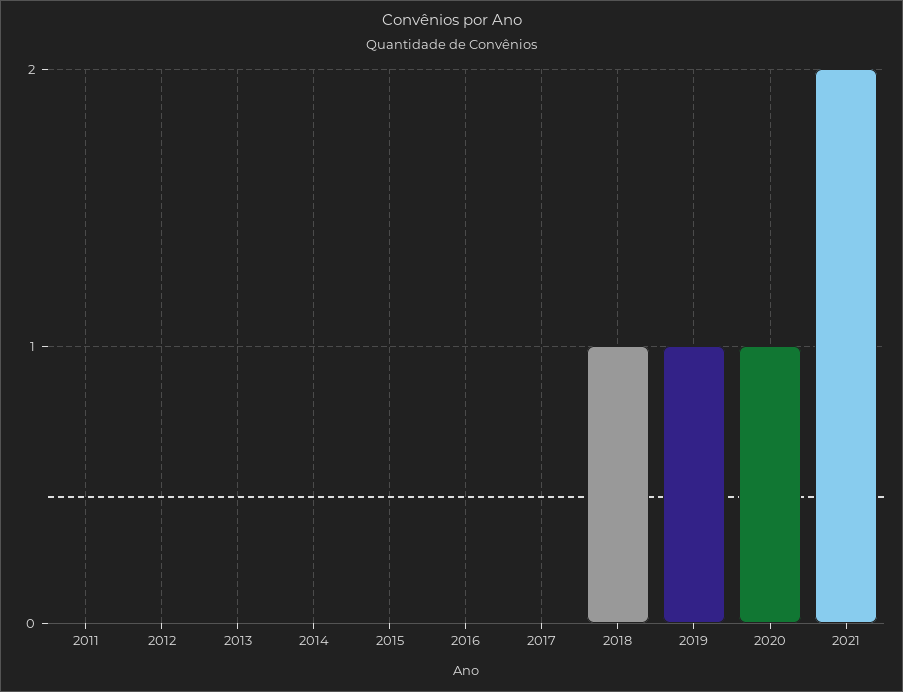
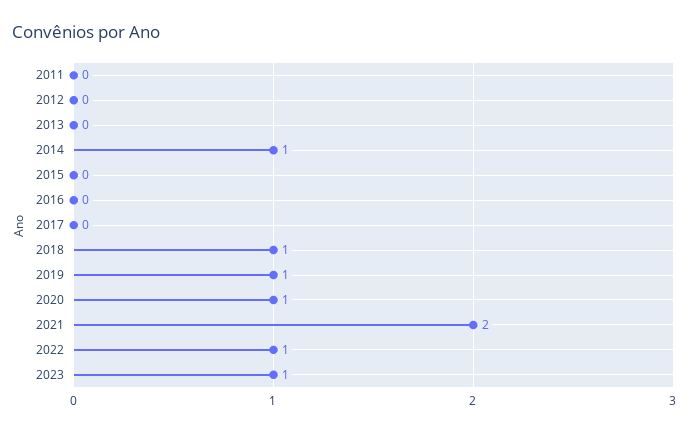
2014: 0 -> 1
2022: none -> 1
2023: none -> 1

